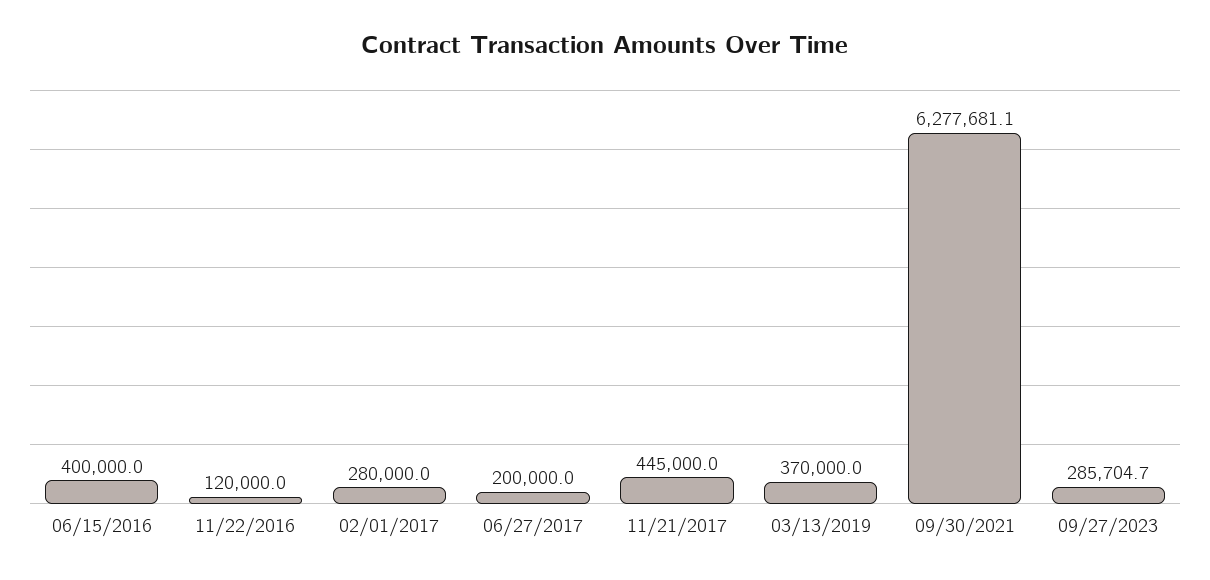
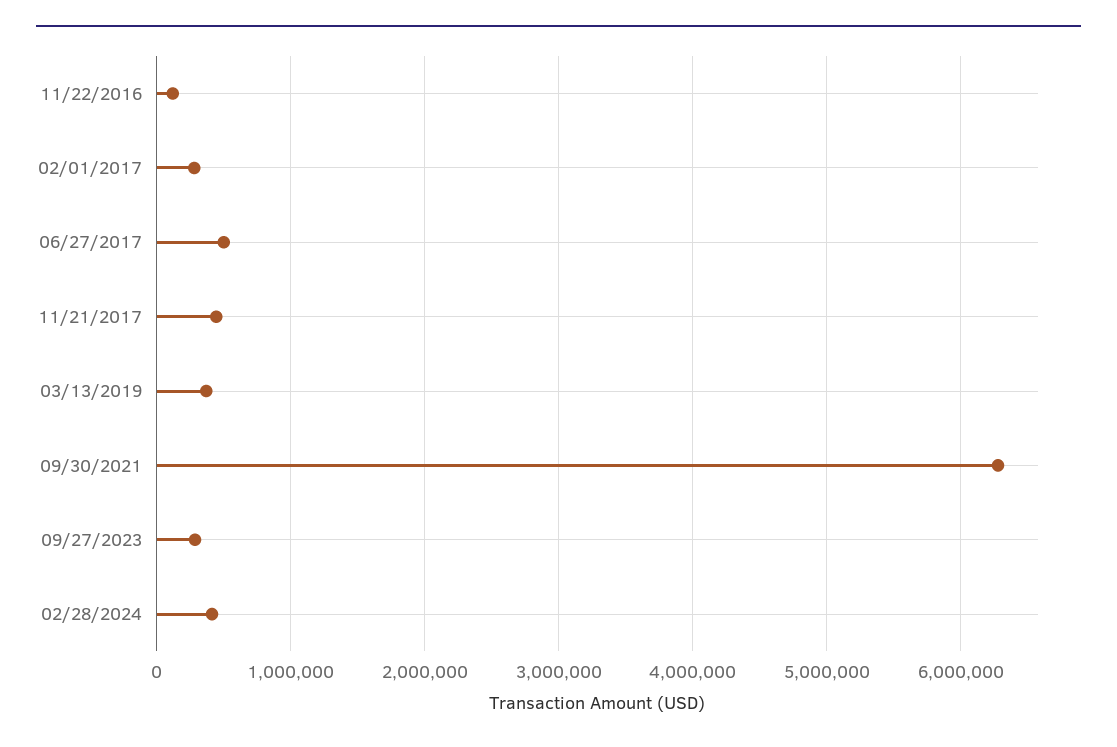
06/15/2016: 400000 -> none
06/27/2017: 200000 -> 500000
02/28/2024: none -> 400000

